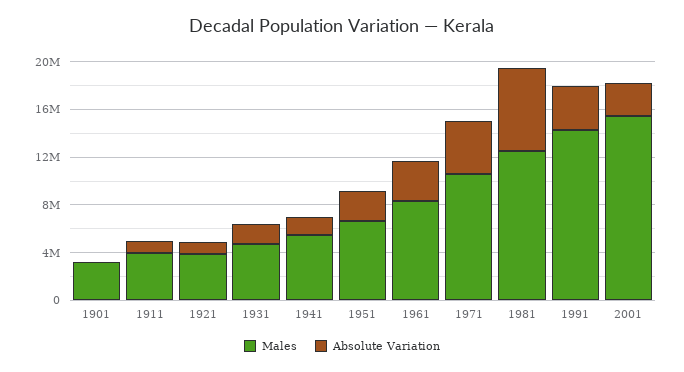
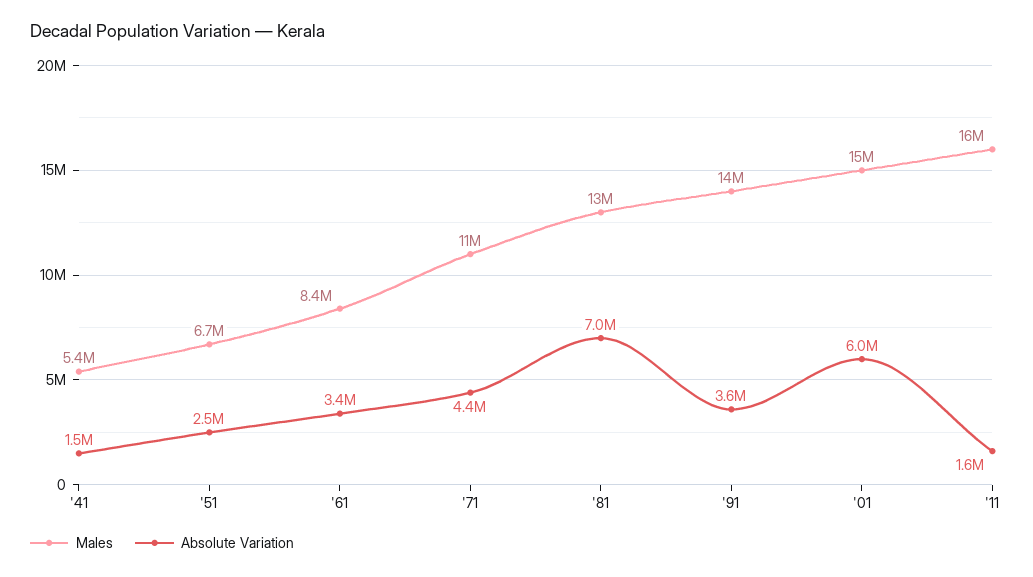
Males, 1901: 3000000 -> none
Absolute Variation, 1901: 0 -> none
Males, 1911: 4000000 -> none
Absolute Variation, 1911: 1000000 -> none
Males, 1921: 4000000 -> none
Absolute Variation, 1921: 1000000 -> none
Males, 1931: 5000000 -> none
Absolute Variation, 1931: 2000000 -> none
Absolute Variation, 2001: 3000000 -> 6000000
Males, '11: none -> 16000000
Absolute Variation, '11: none -> 1600000

